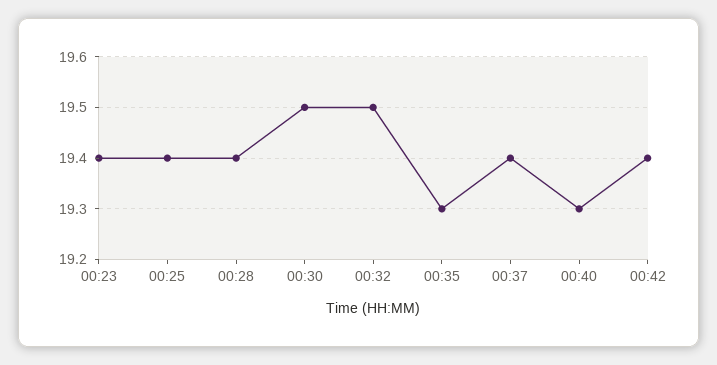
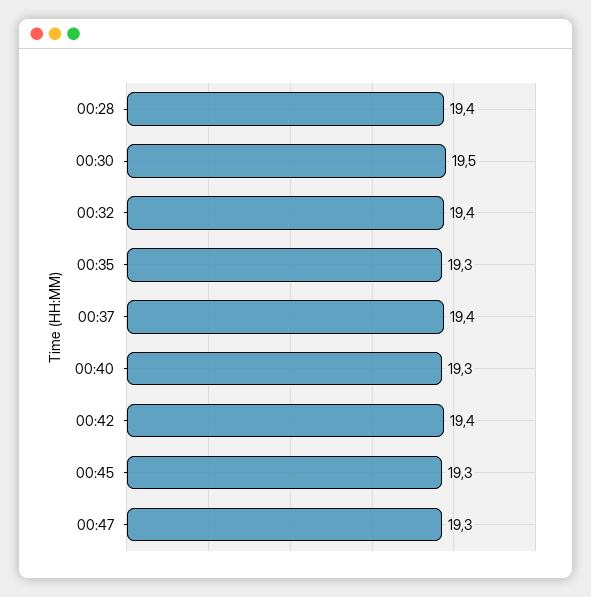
00:23: 19.4 -> none
00:25: 19.4 -> none
00:32: 19.5 -> 19.4
00:45: none -> 19.3
00:47: none -> 19.3

